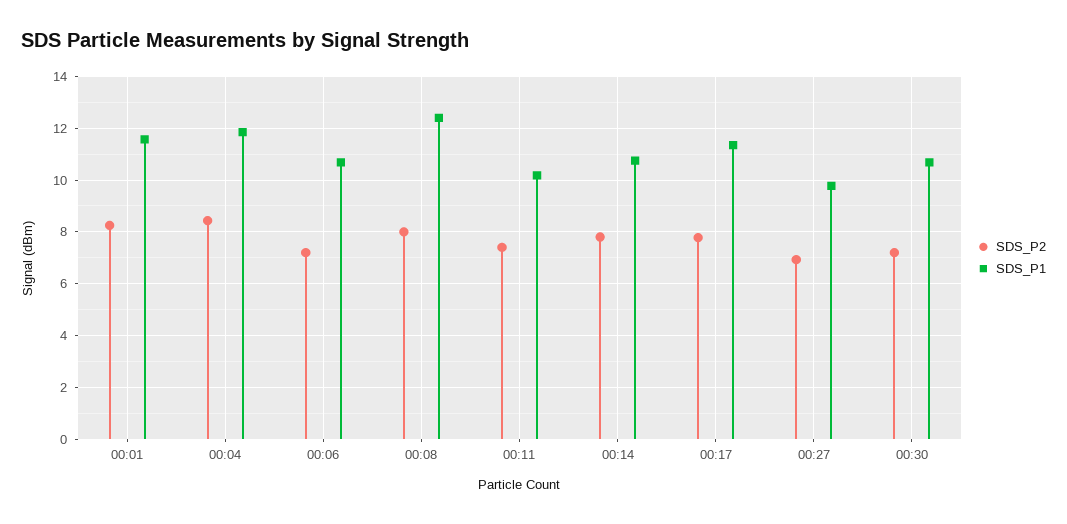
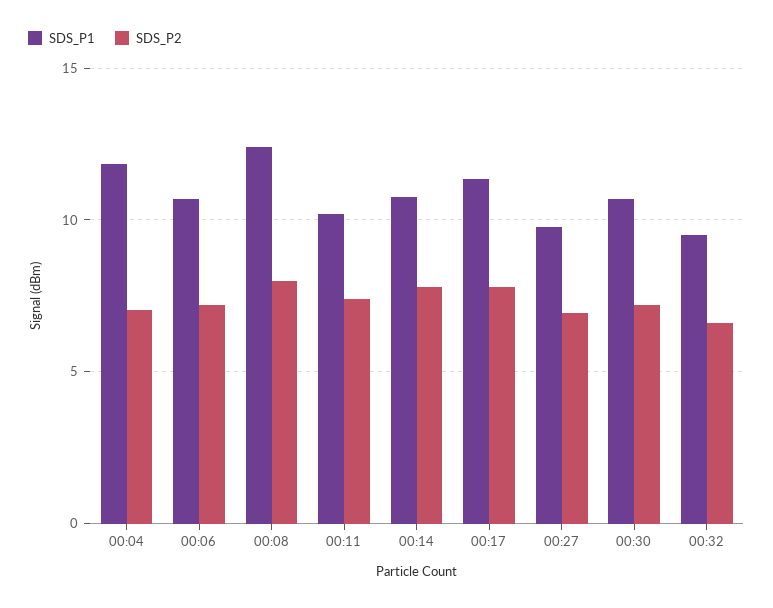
SDS_P2, 00:01: 8.25 -> none
SDS_P1, 00:01: 11.5 -> none
SDS_P2, 00:04: 8.5 -> 7
SDS_P1, 00:32: none -> 9.5
SDS_P2, 00:32: none -> 6.5

